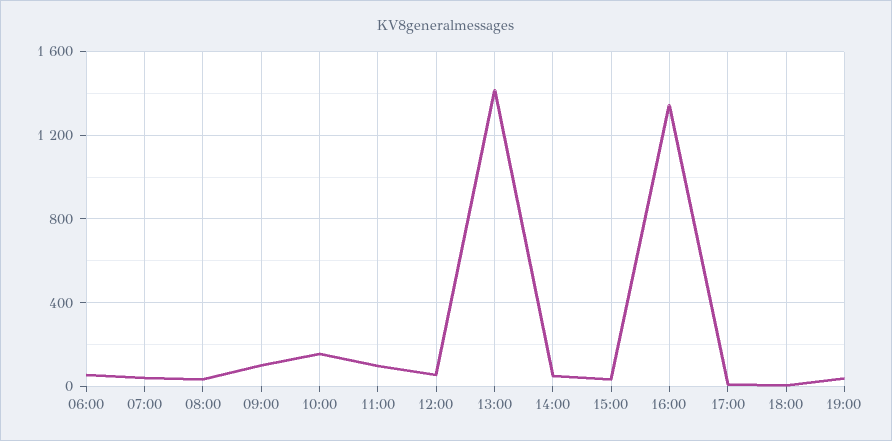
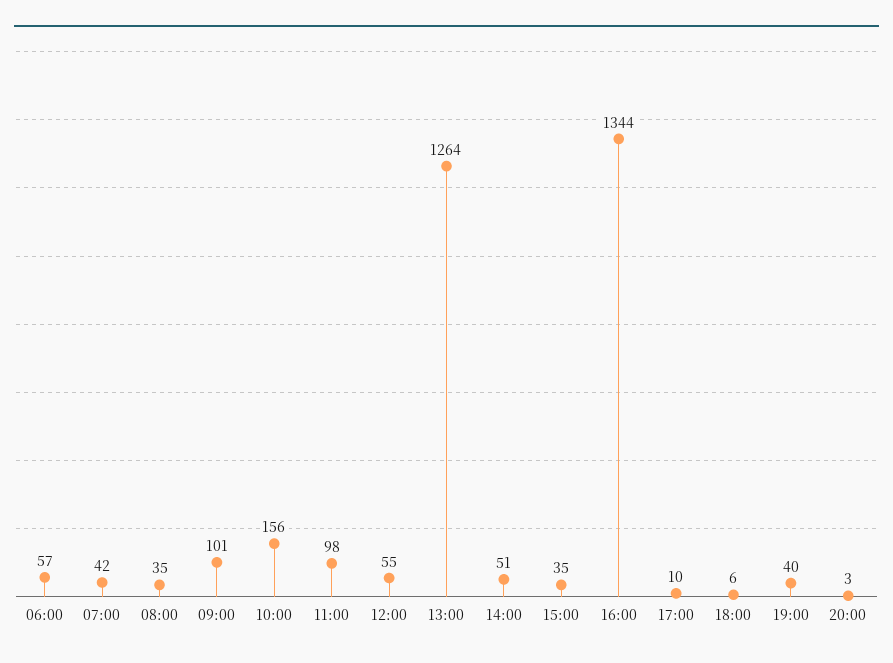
13:00: 1400 -> 1264
20:00: none -> 3

